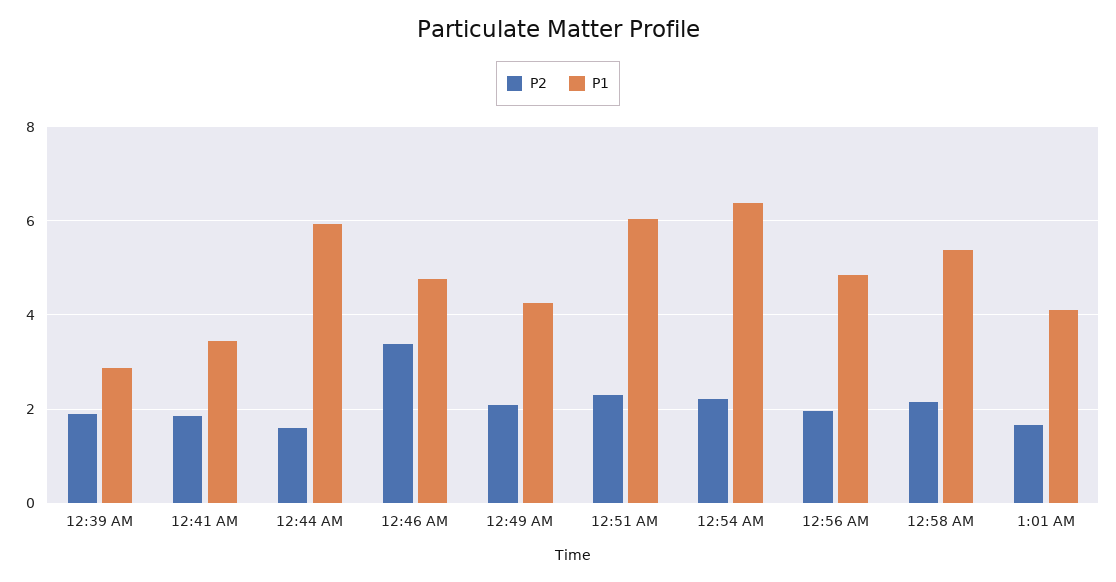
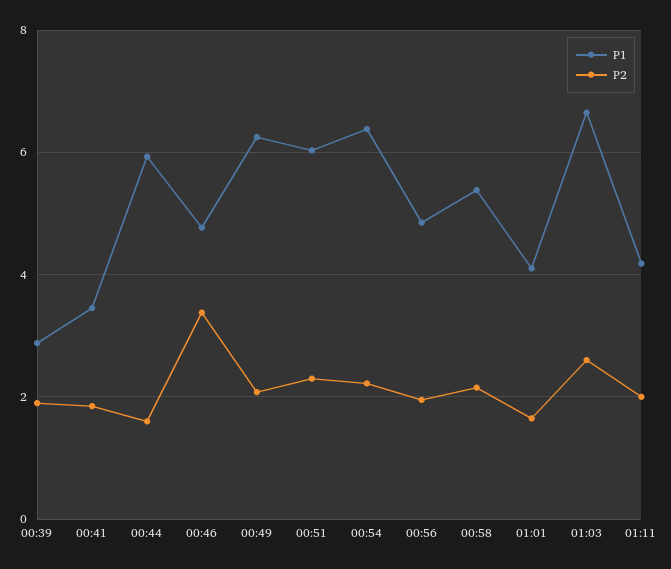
P1, 12:49 AM: 4.2 -> 6.2
P1, 01:03: none -> 6.6
P2, 01:03: none -> 2.6
P1, 01:11: none -> 4.2
P2, 01:11: none -> 2

